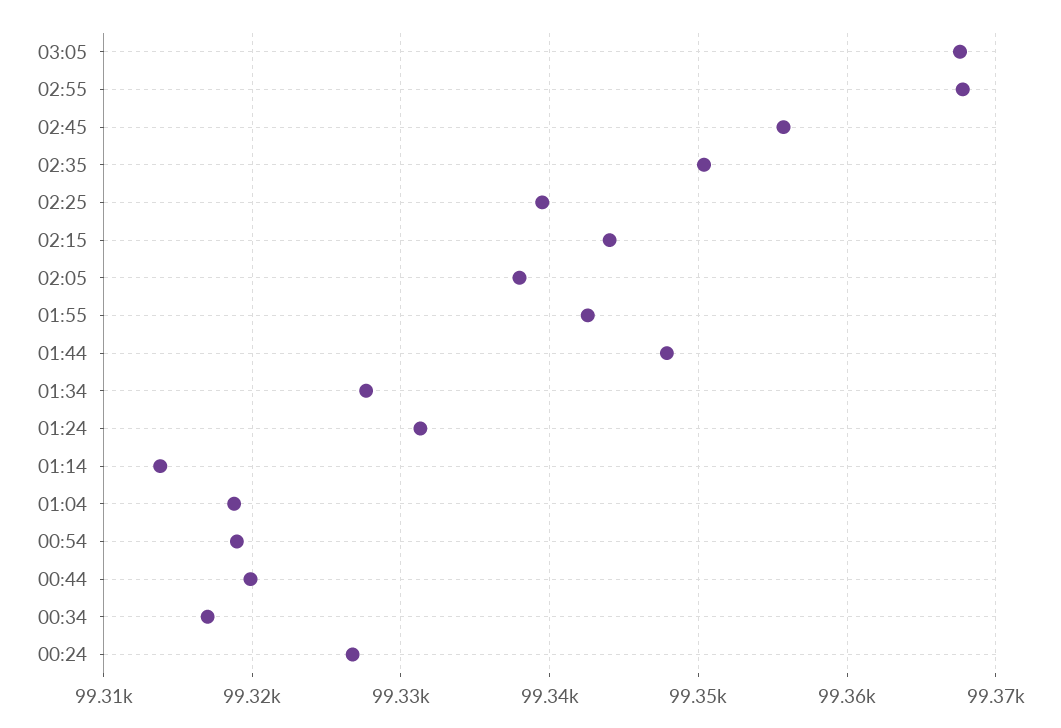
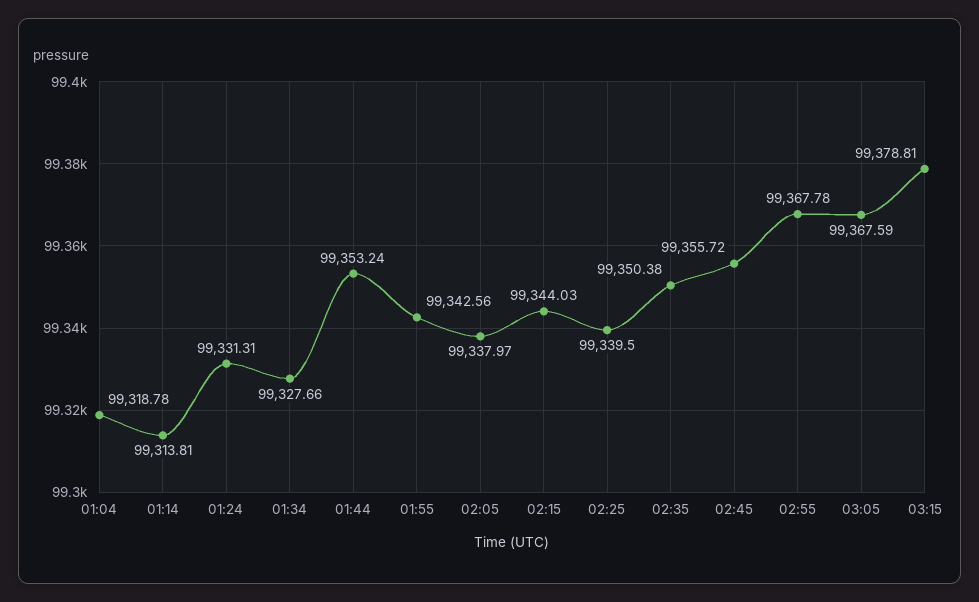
01:44: 99348 -> 99353.24
00:54: 99319 -> none
00:44: 99320 -> none
00:34: 99317 -> none
00:24: 99327 -> none
03:15: none -> 99378.81

